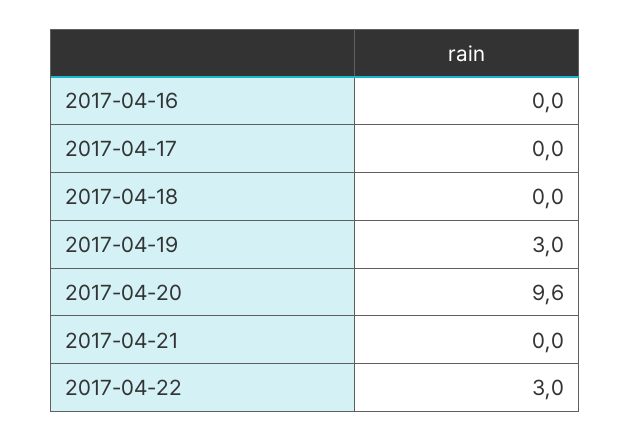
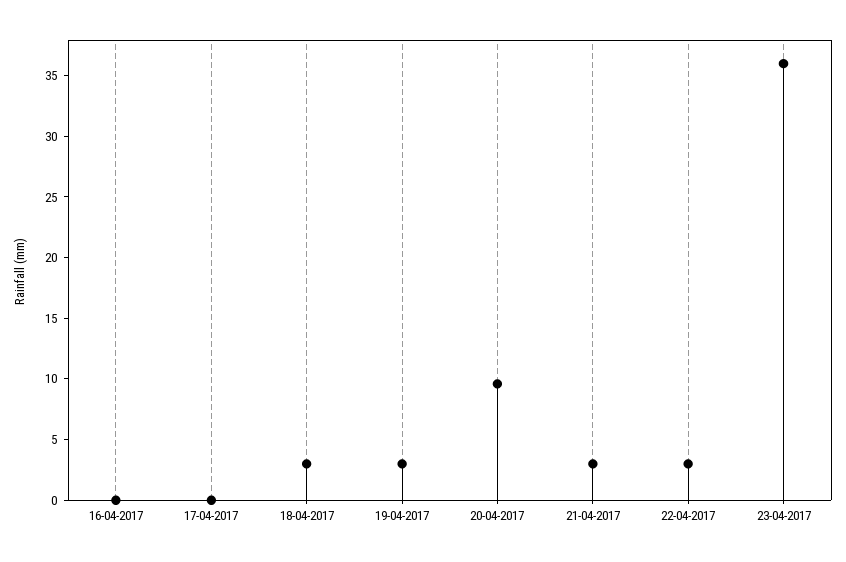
2017-04-18: 0 -> 3
2017-04-21: 0 -> 3
23-04-2017: none -> 36

